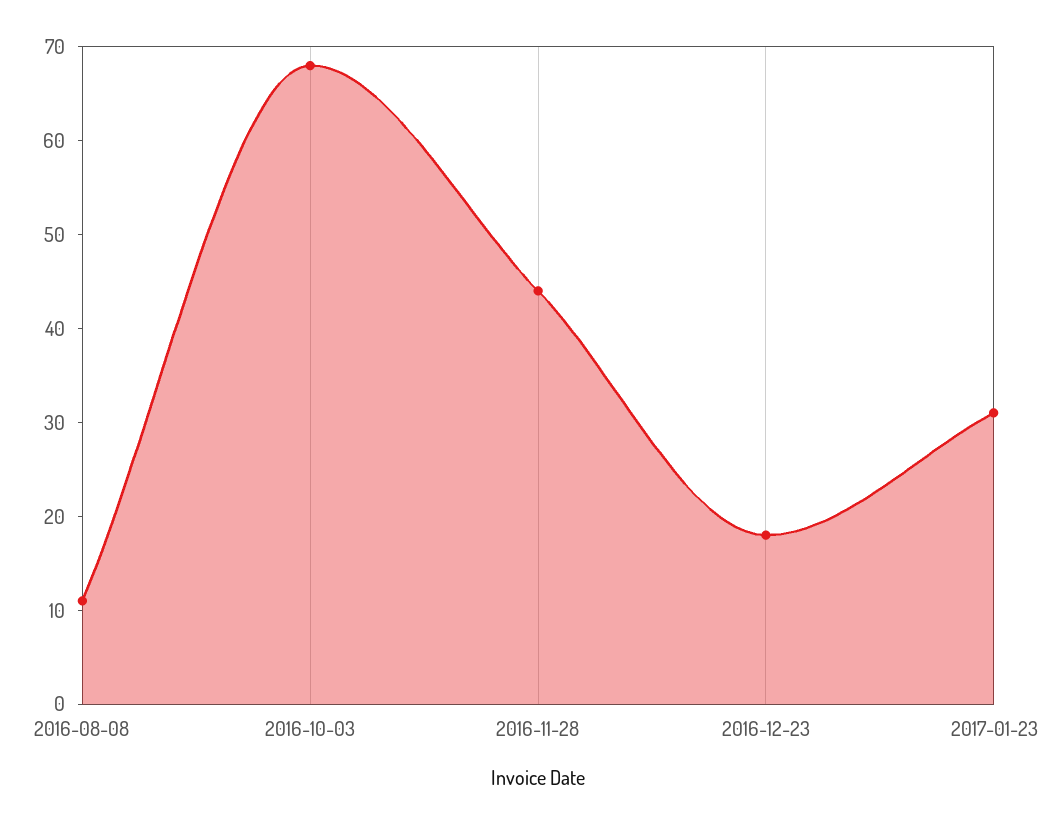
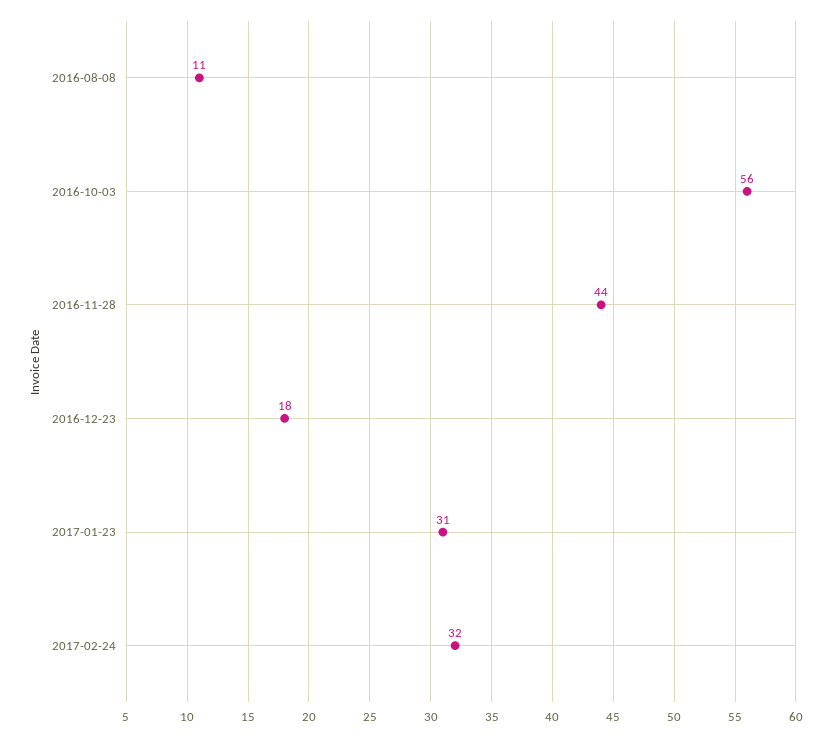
2016-10-03: 68 -> 56
2017-02-24: none -> 32

